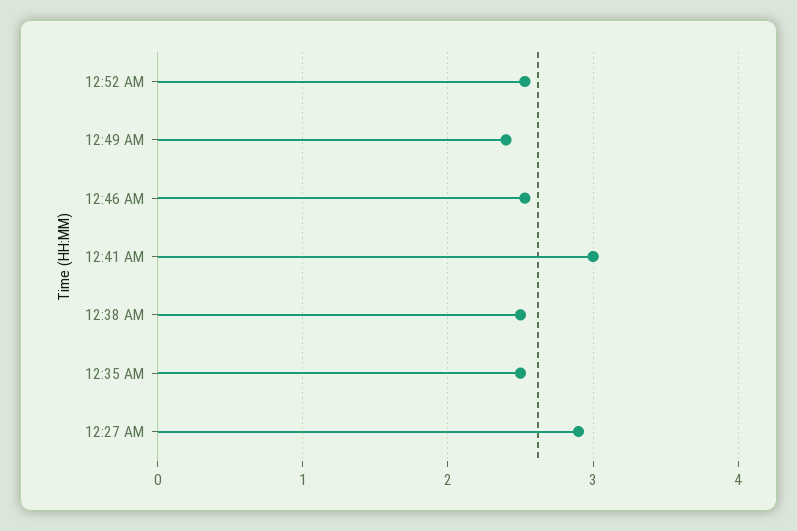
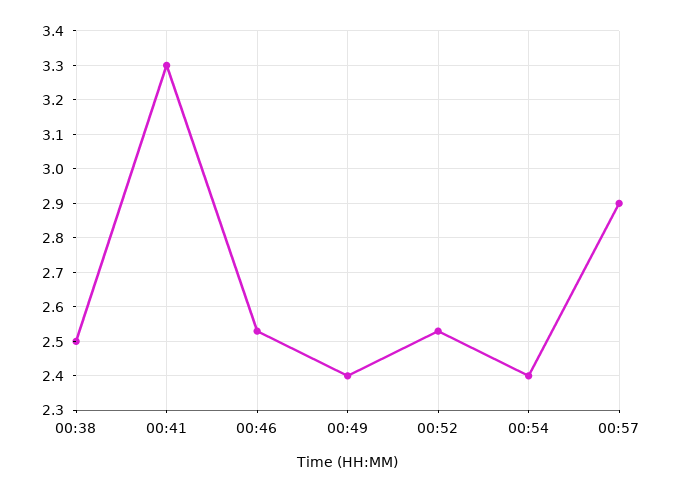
12:41 AM: 3 -> 3.3
12:35 AM: 2.5 -> none
12:27 AM: 2.9 -> none
00:54: none -> 2.4
00:57: none -> 2.9

